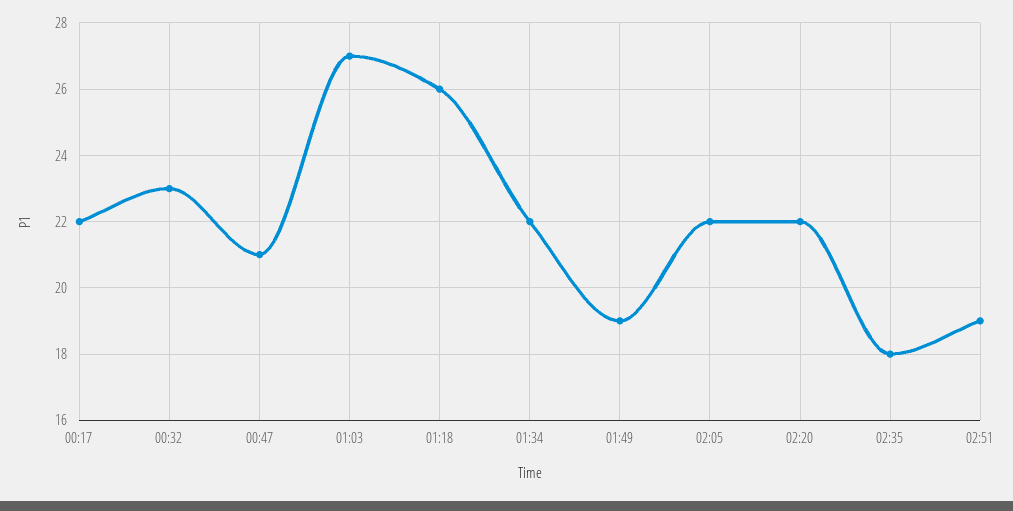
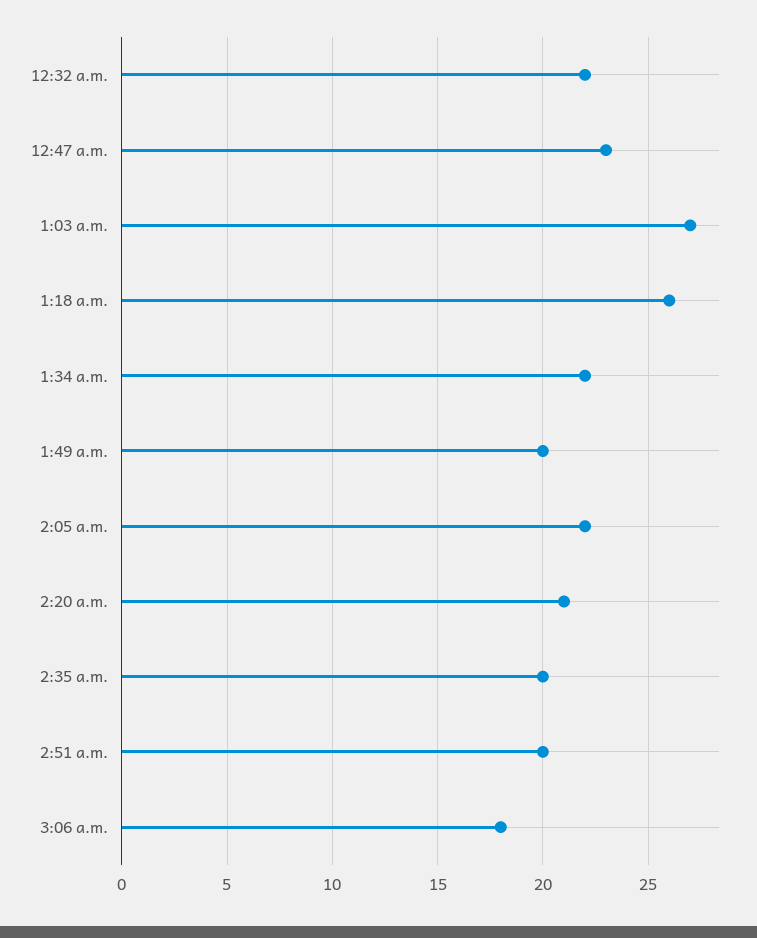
00:17: 22 -> none
00:32: 23 -> 22
00:47: 21 -> 23
01:49: 19 -> 20
02:20: 22 -> 21
02:35: 18 -> 20
02:51: 19 -> 20
3:06 a.m.: none -> 18

